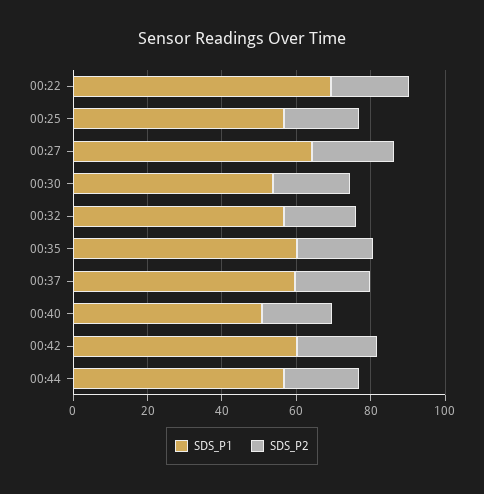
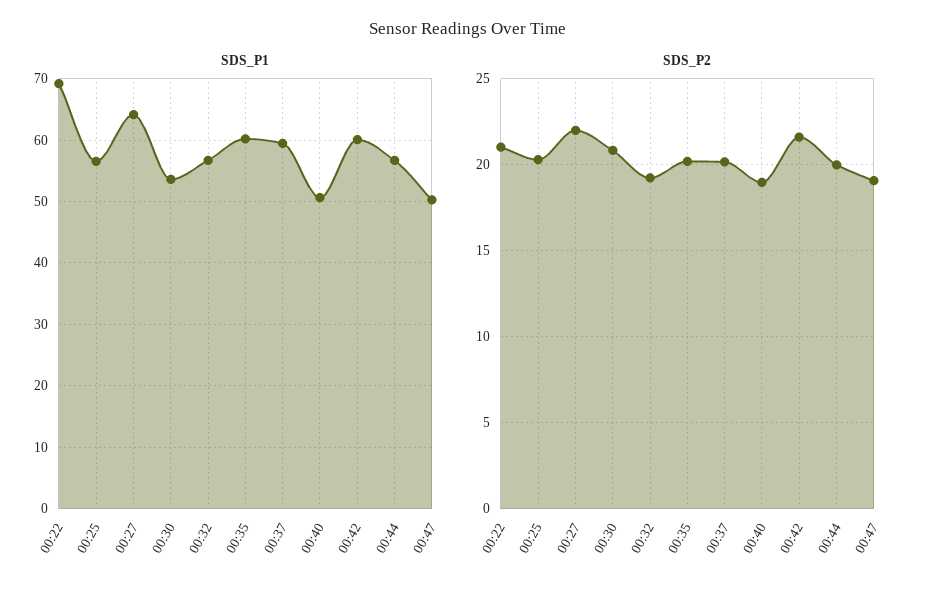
SDS_P1, 00:47: none -> 50
SDS_P2, 00:47: none -> 19

